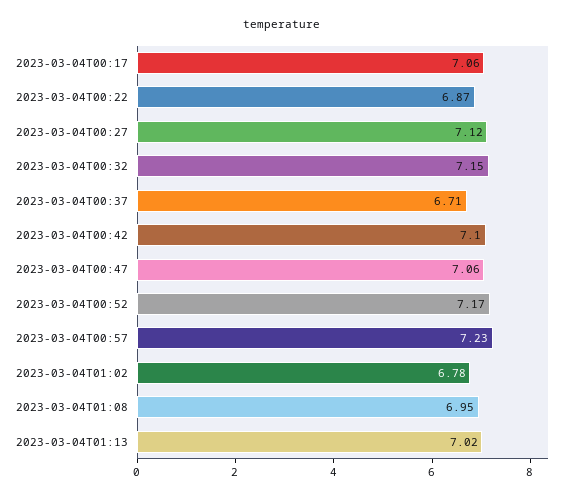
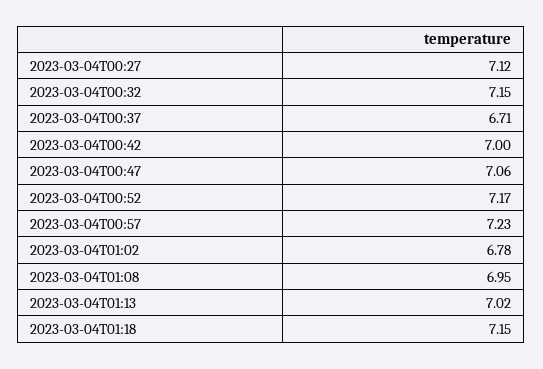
2023-03-04T00:17: 7.06 -> none
2023-03-04T00:22: 6.87 -> none
2023-03-04T00:42: 7.1 -> 7
2023-03-04T01:18: none -> 7.15

